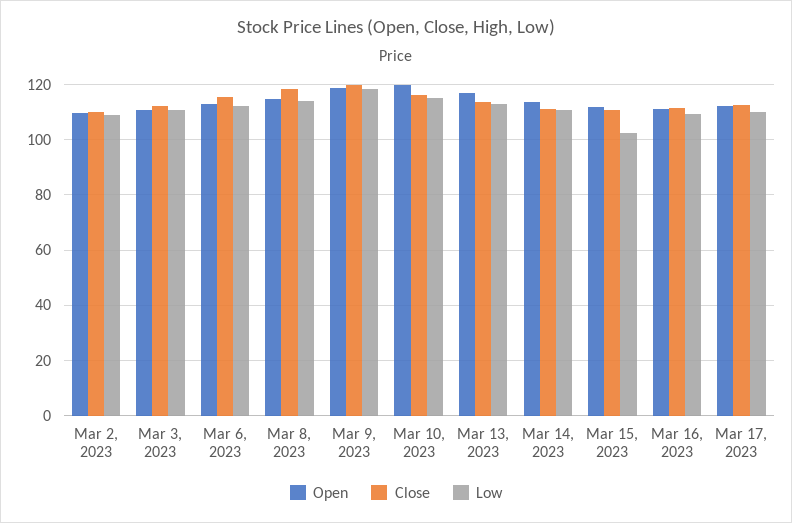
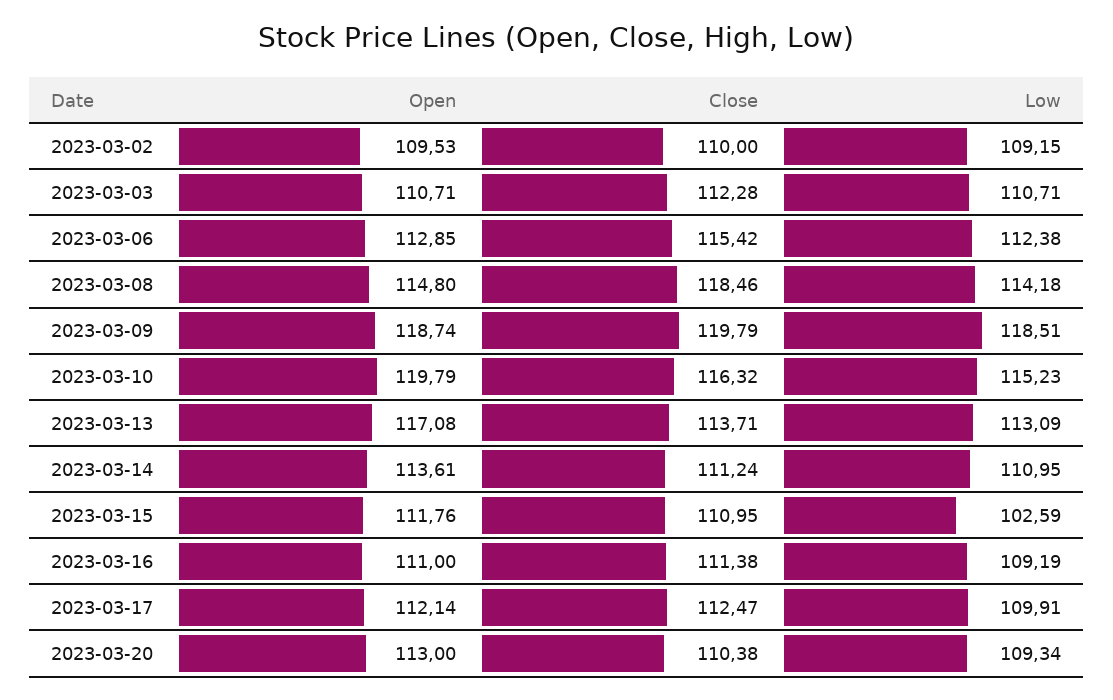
Open, 2023-03-20: none -> 113
Close, 2023-03-20: none -> 110.38
Low, 2023-03-20: none -> 109.34

